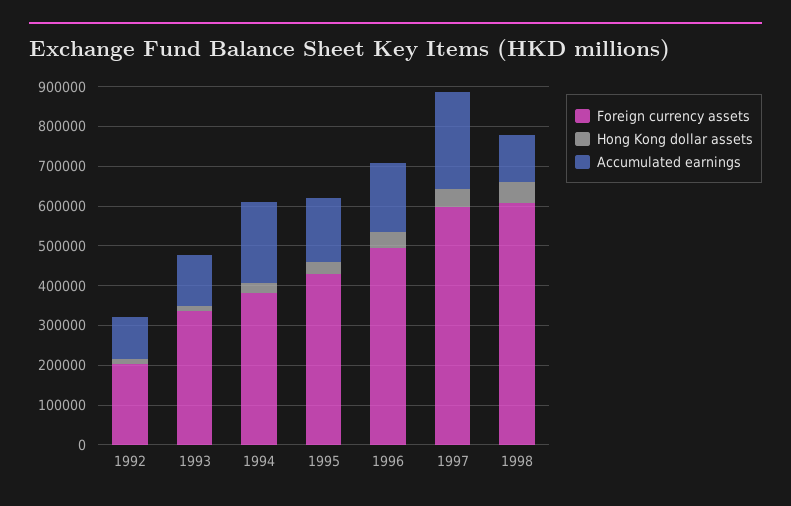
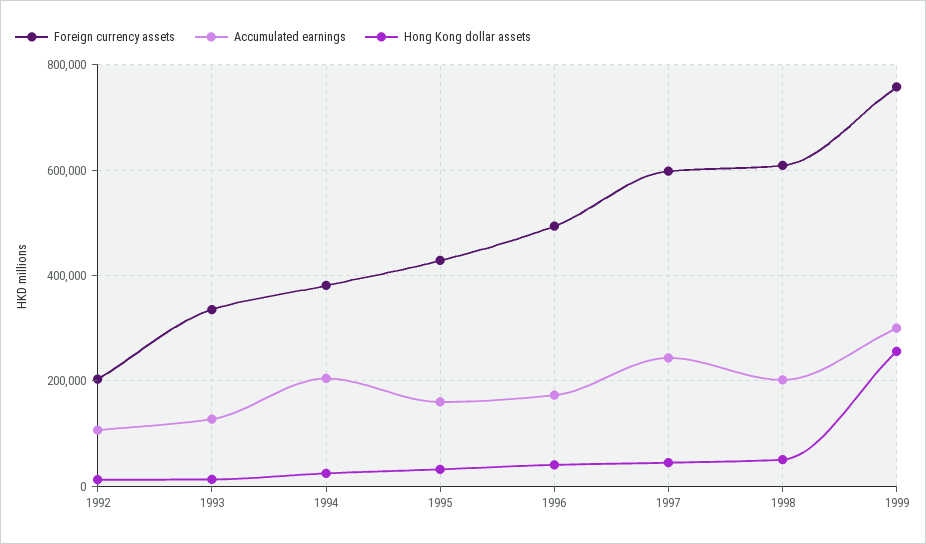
Accumulated earnings, 1998: 125000 -> 200000
Foreign currency assets, 1999: none -> 760000
Accumulated earnings, 1999: none -> 300000
Hong Kong dollar assets, 1999: none -> 260000

